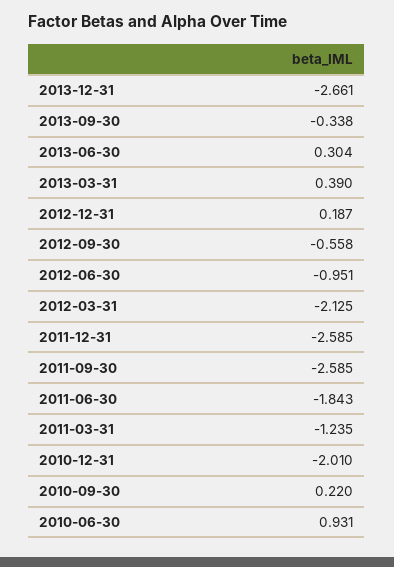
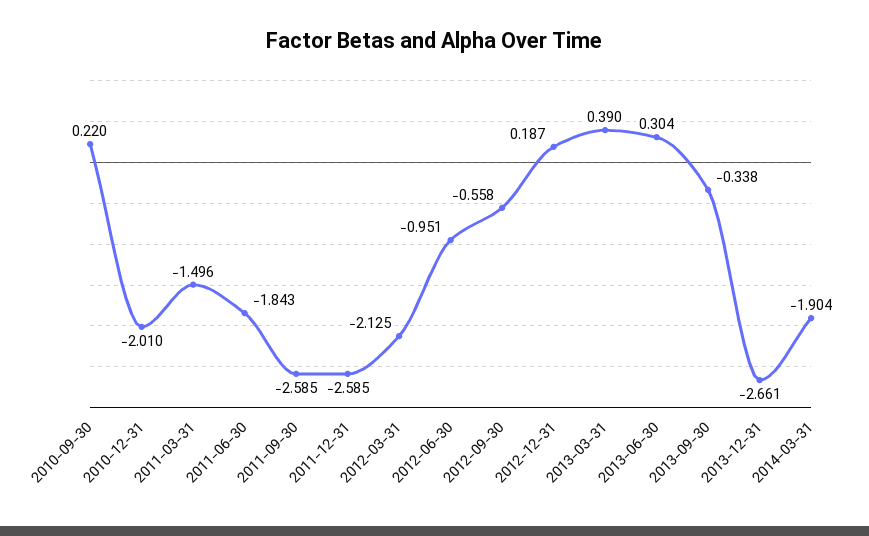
2011-03-31: -1.235 -> -1.496
2010-06-30: 0.931 -> none
2014-03-31: none -> -1.904

